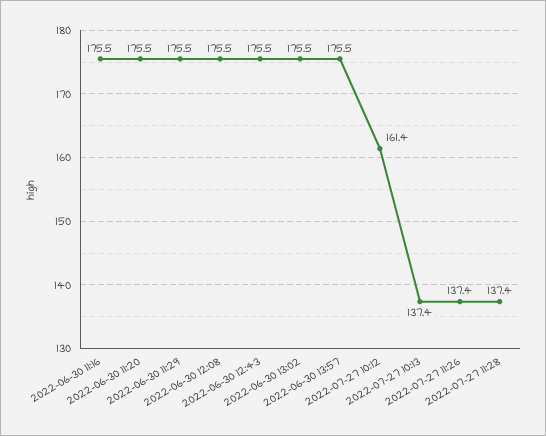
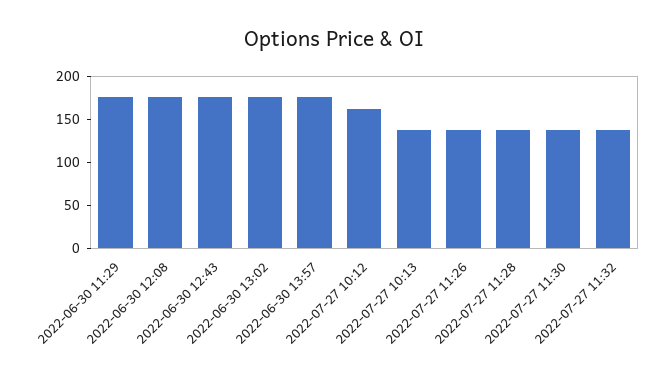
2022-06-30 11:16: 175.5 -> none
2022-06-30 11:20: 175.5 -> none
2022-07-27 11:30: none -> 140
2022-07-27 11:32: none -> 140

